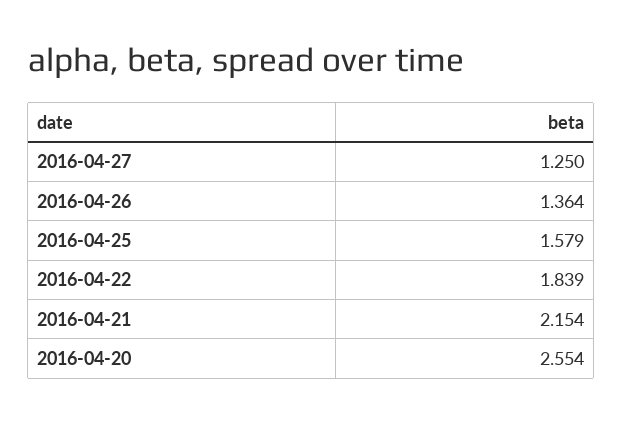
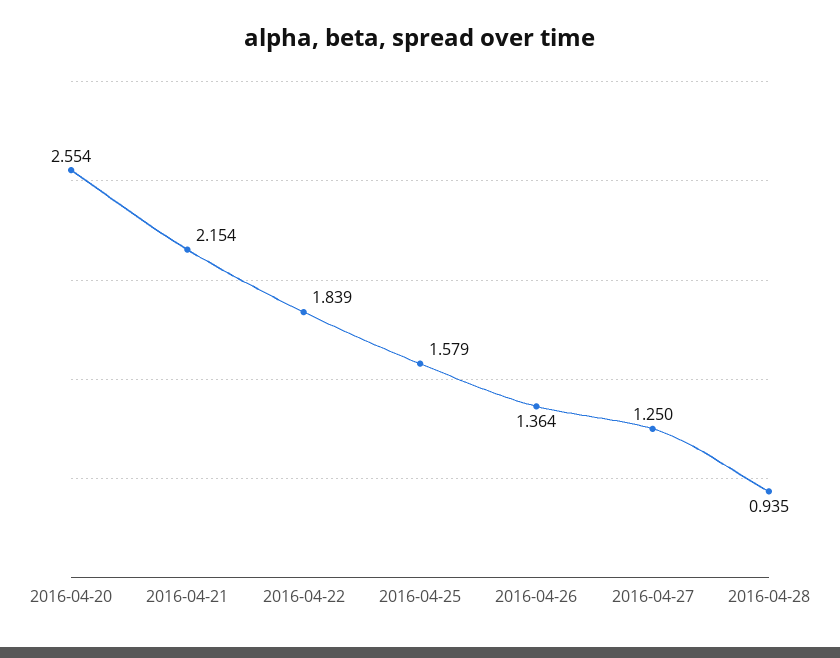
2016-04-28: none -> 0.935

